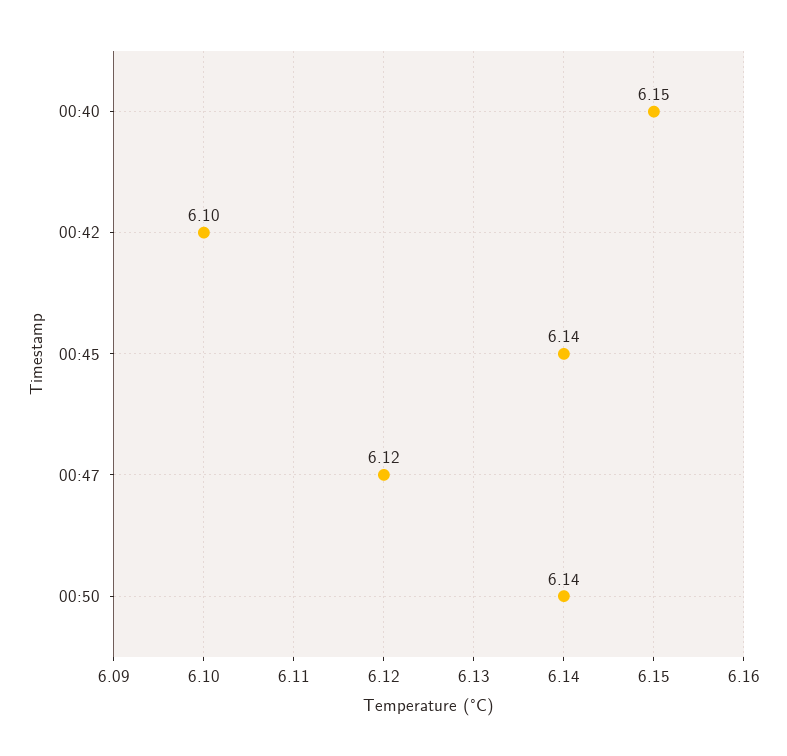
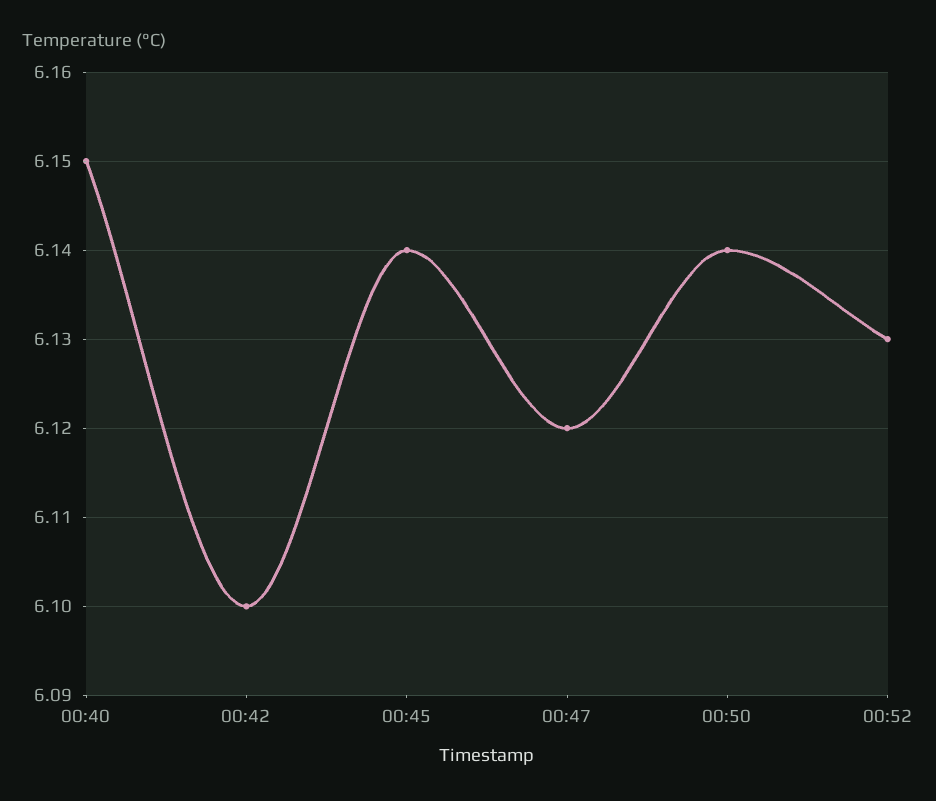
00:52: none -> 6.13

